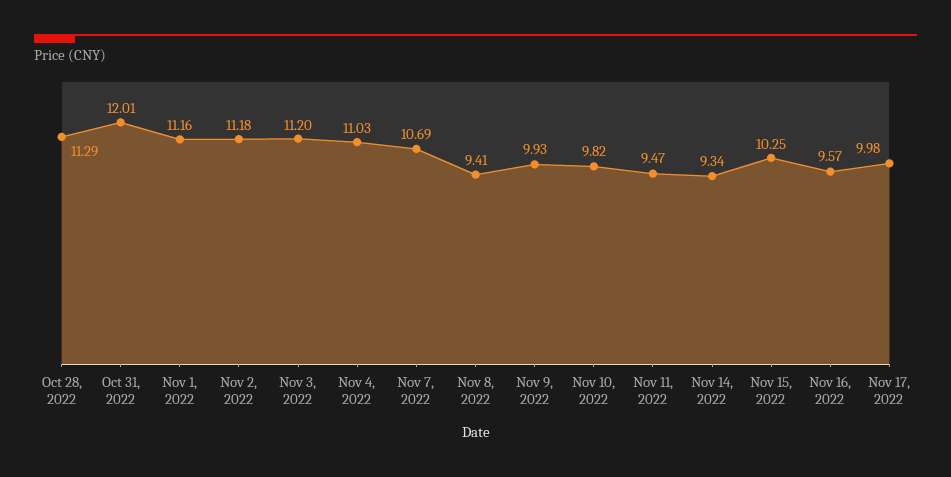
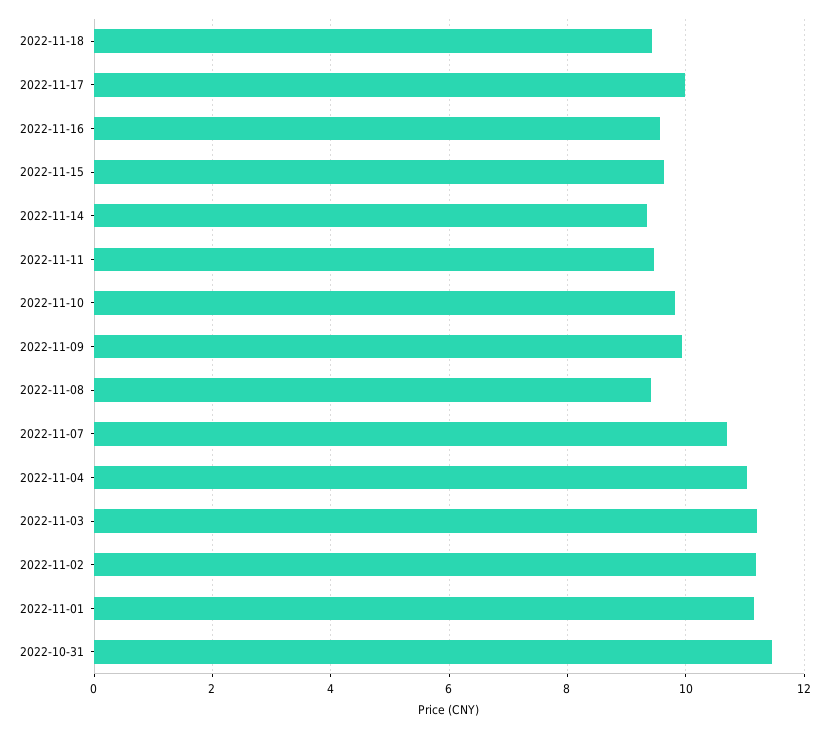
Oct 28, 2022: 11.29 -> none
Oct 31, 2022: 12.01 -> 11.4
Nov 15, 2022: 10.25 -> 9.6
2022-11-18: none -> 9.4

